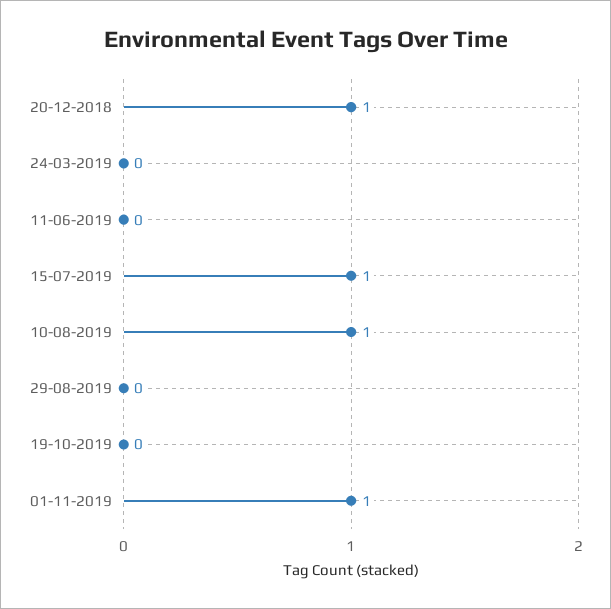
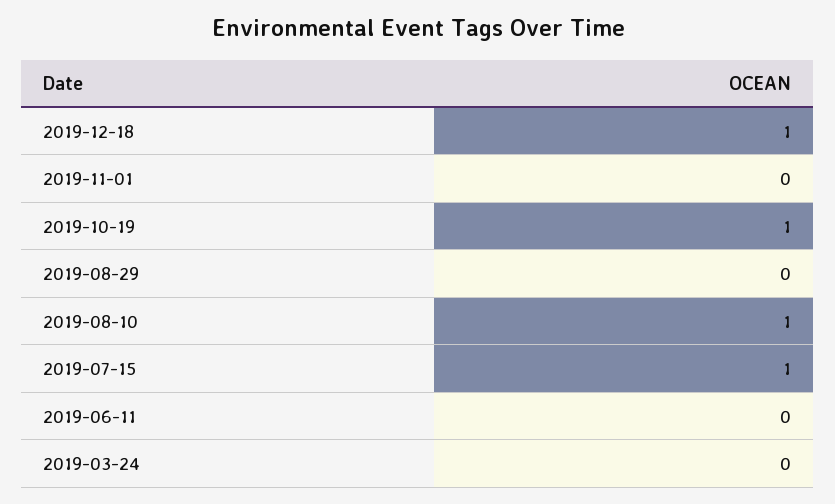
20-12-2018: 1 -> none
19-10-2019: 0 -> 1
01-11-2019: 1 -> 0
2019-12-18: none -> 1

